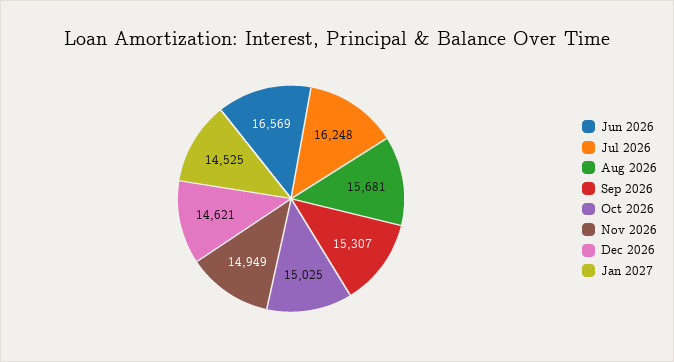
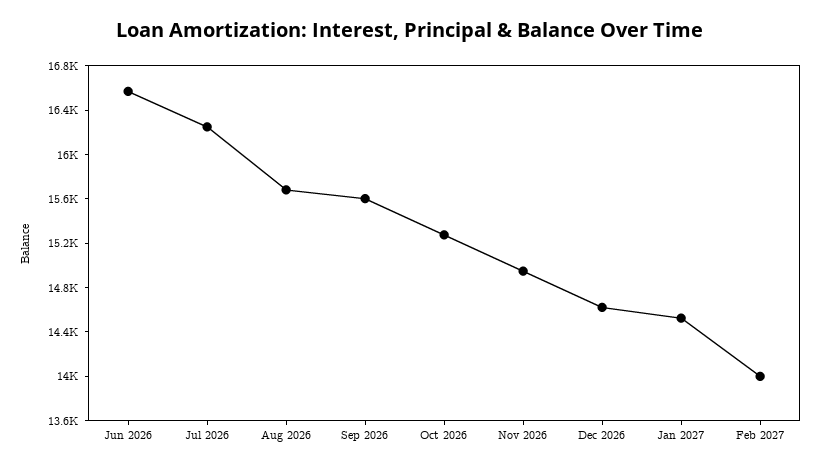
Sep 2026: 15307 -> 15600
Oct 2026: 15025 -> 15300
Feb 2027: none -> 14000

